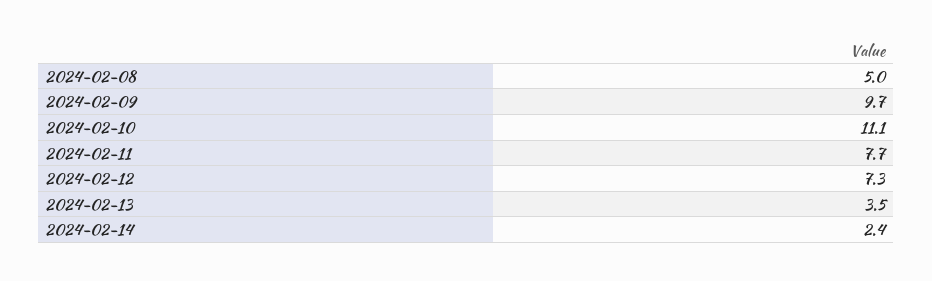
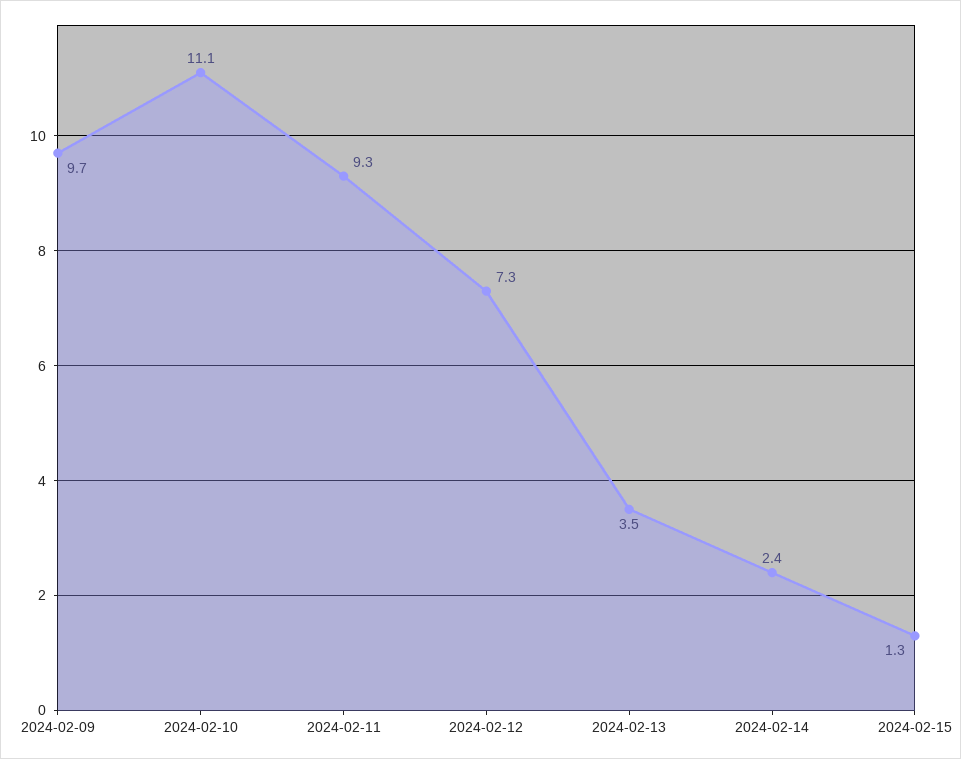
2024-02-08: 5 -> none
2024-02-11: 7.7 -> 9.3
2024-02-15: none -> 1.3

